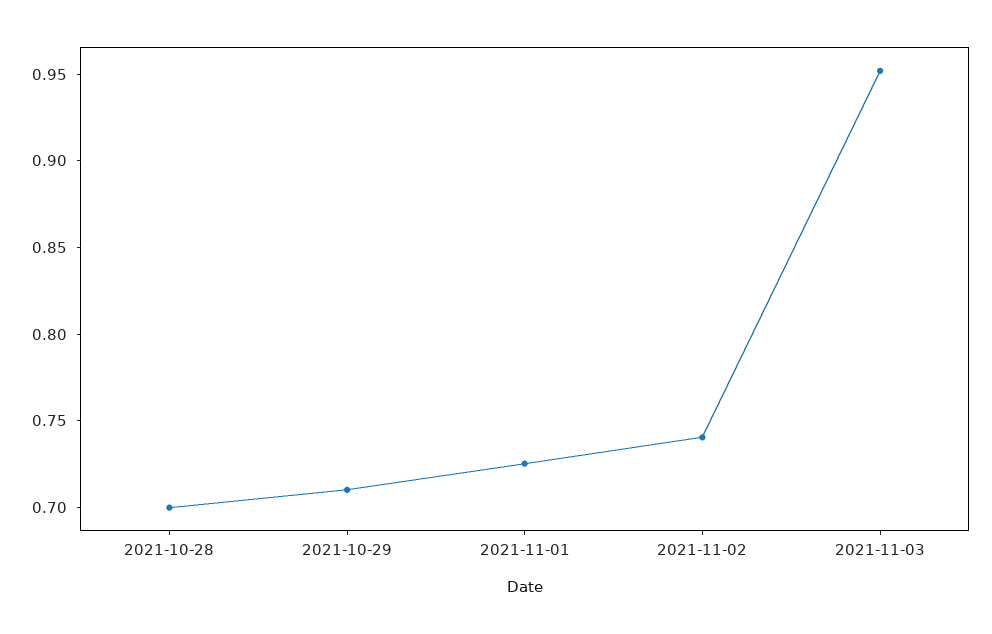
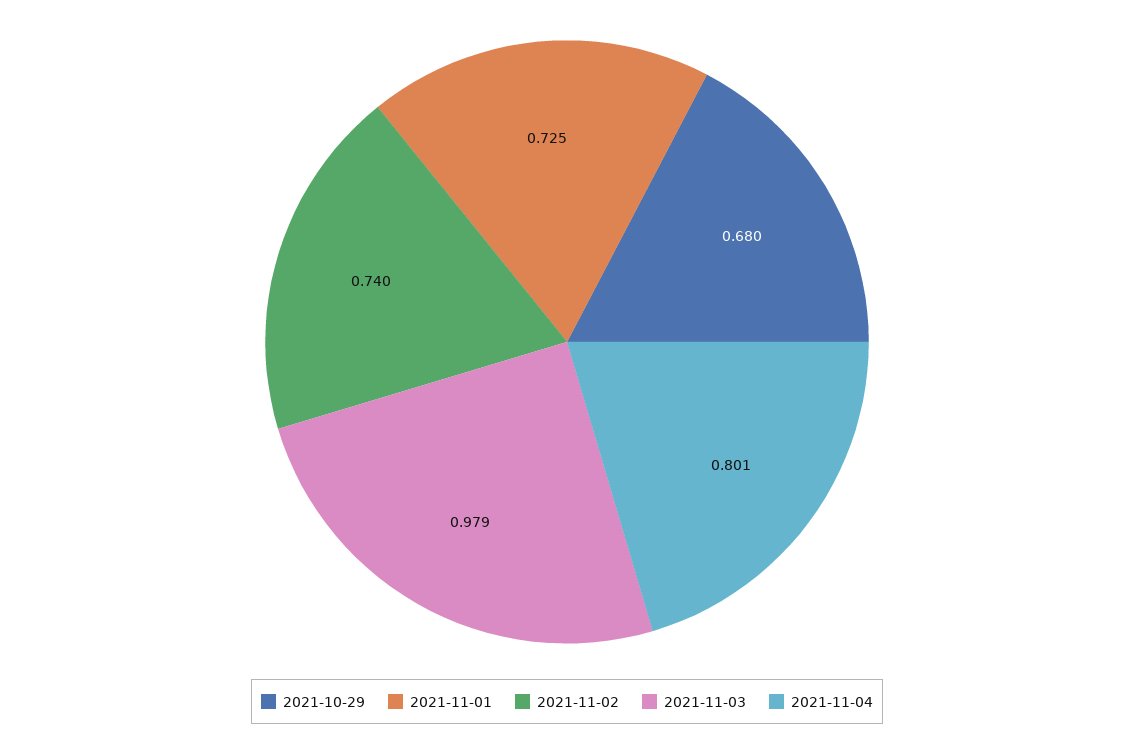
2021-10-28: 0.7 -> none
2021-10-29: 0.71 -> 0.68
2021-11-03: 0.95 -> 0.979
2021-11-04: none -> 0.801

